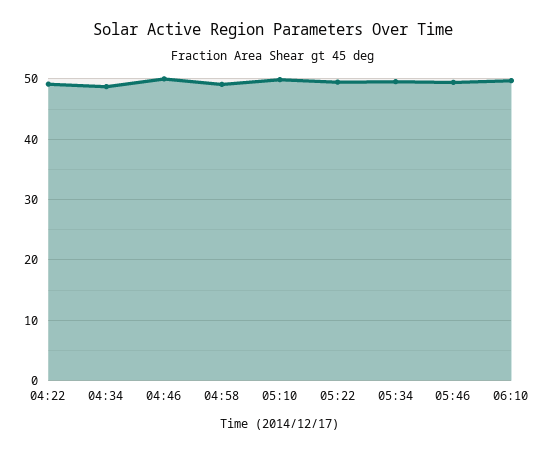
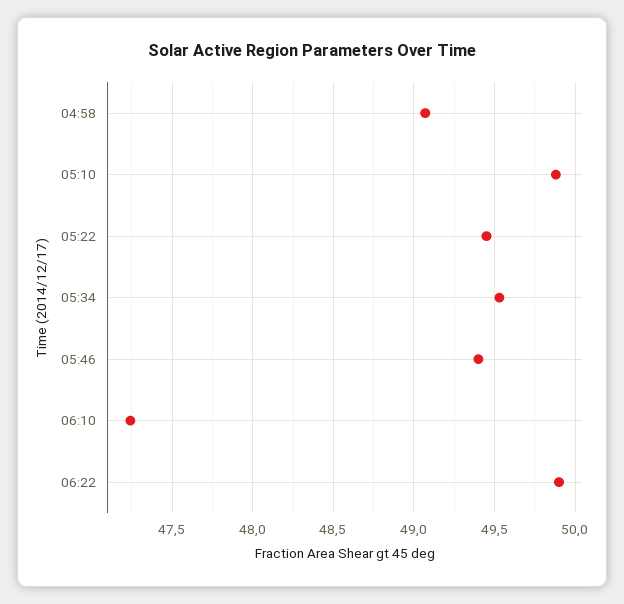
04:22: 49 -> none
04:34: 49 -> none
04:46: 50 -> none
06:10: 50 -> 47.25
06:22: none -> 49.9

